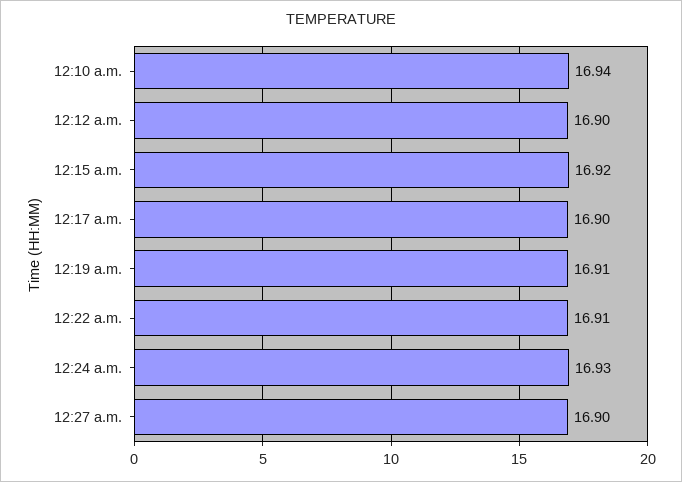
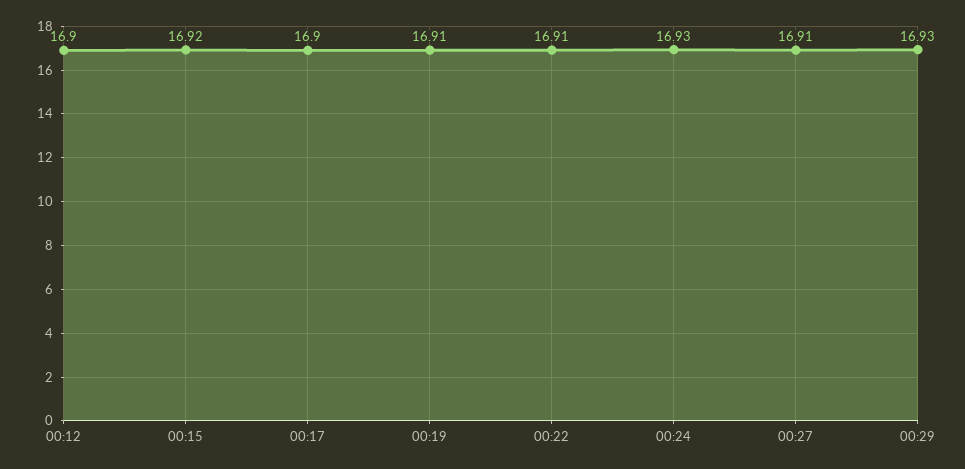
12:10 a.m.: 16.94 -> none
12:27 a.m.: 16.9 -> 16.91
00:29: none -> 16.93

